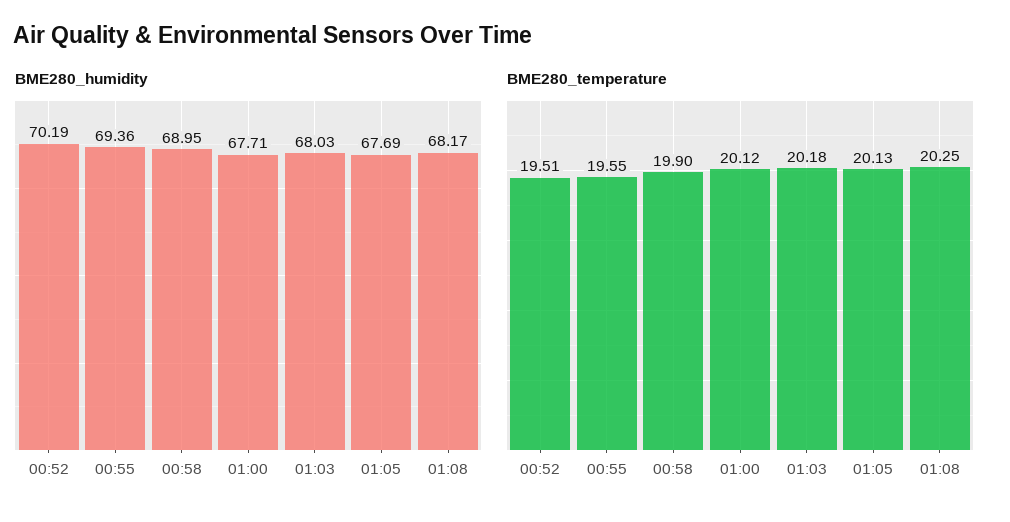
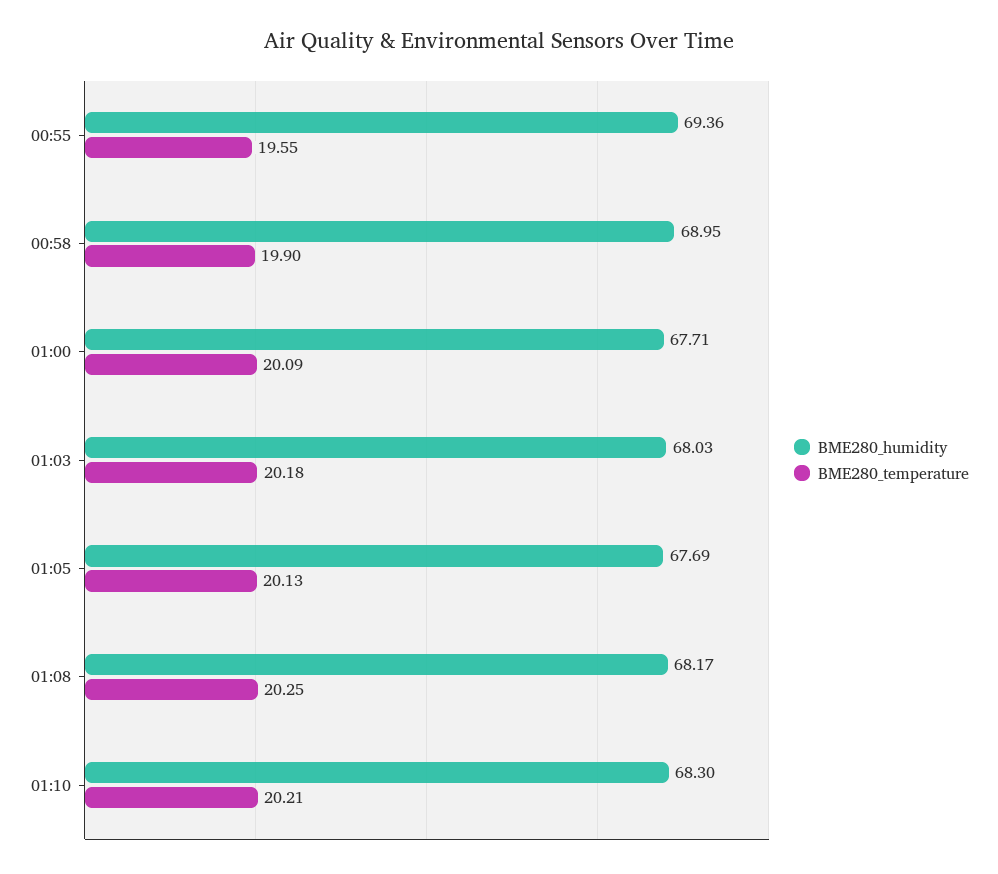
BME280_humidity, 00:52: 70.19 -> none
BME280_temperature, 00:52: 19.51 -> none
BME280_temperature, 01:00: 20.12 -> 20.09
BME280_humidity, 01:10: none -> 68.3
BME280_temperature, 01:10: none -> 20.21

